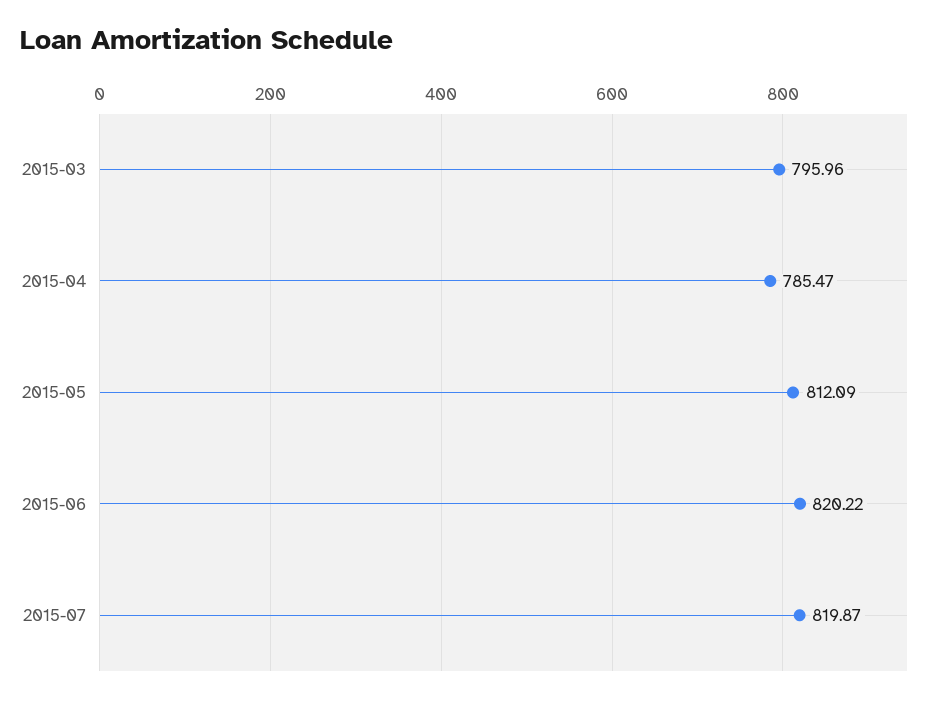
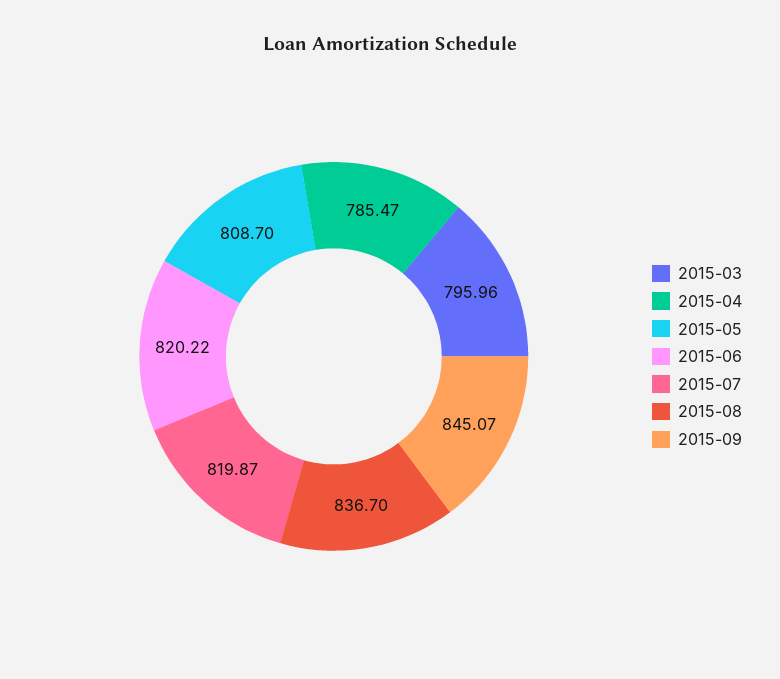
2015-05: 812.09 -> 808.7
2015-08: none -> 836.7
2015-09: none -> 845.07

